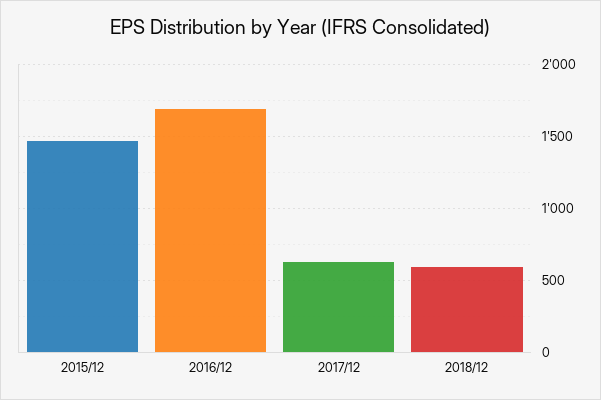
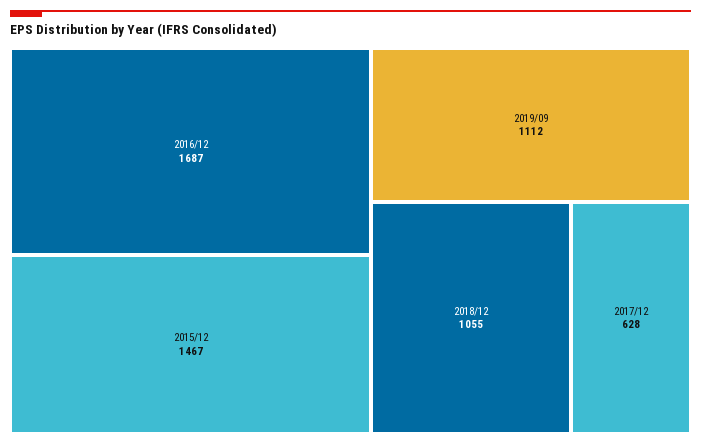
2018/12: 600 -> 1055
2019/09: none -> 1112

